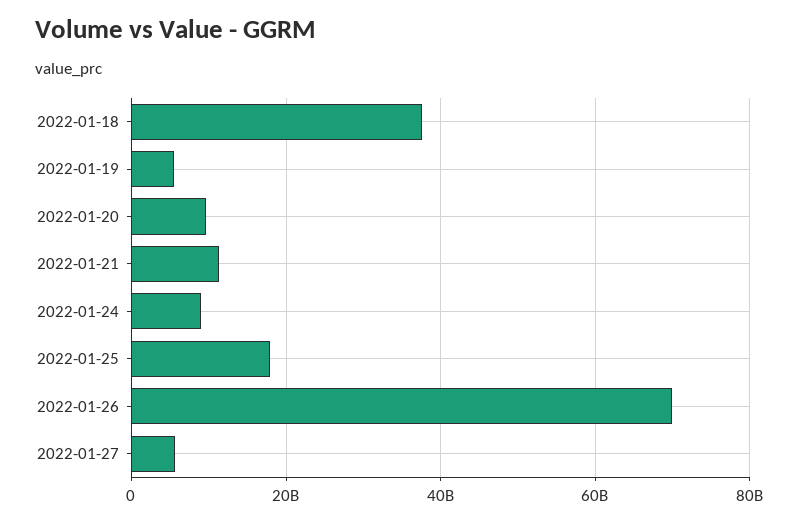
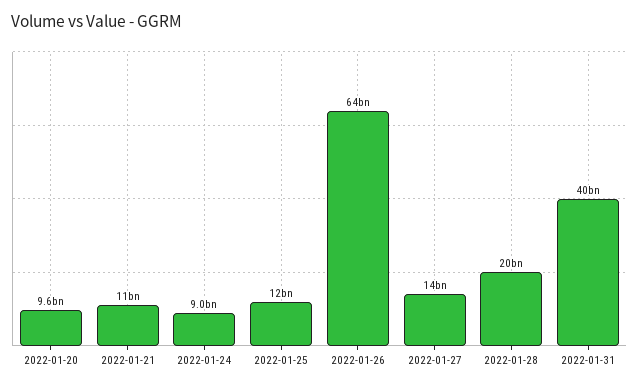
2022-01-18: 38000000000 -> none
2022-01-19: 6000000000 -> none
2022-01-25: 18000000000 -> 12000000000
2022-01-26: 70000000000 -> 64000000000
2022-01-27: 6000000000 -> 14000000000
2022-01-28: none -> 20000000000
2022-01-31: none -> 40000000000

